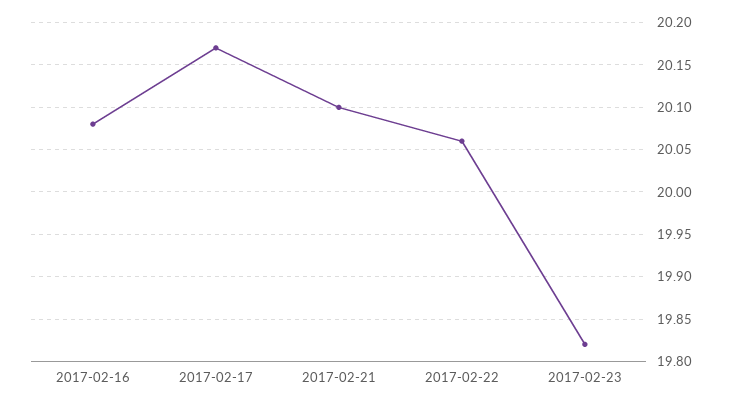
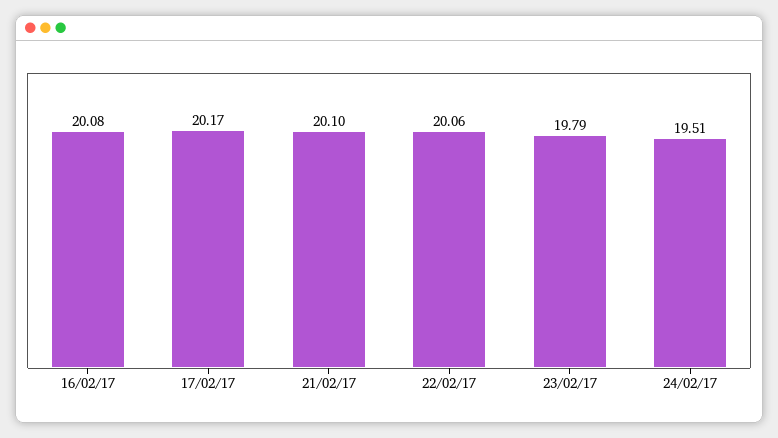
2017-02-23: 19.82 -> 19.79
24/02/17: none -> 19.51

